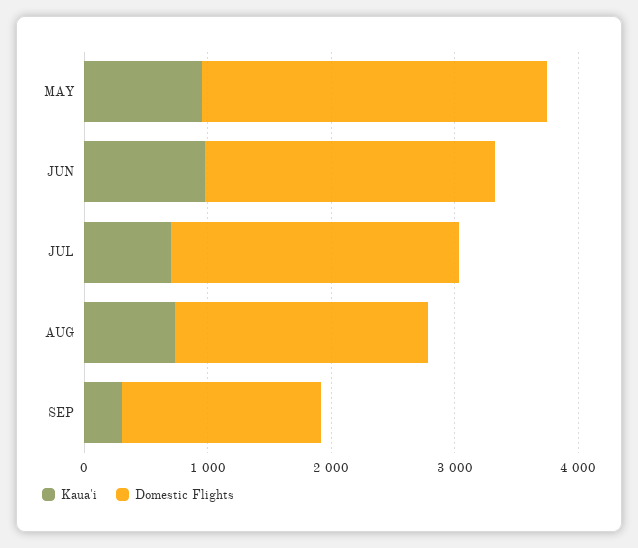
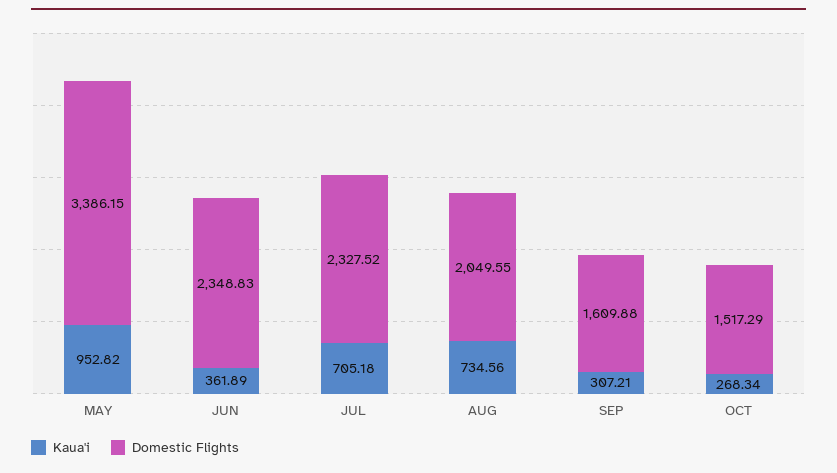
Domestic Flights, MAY: 2800 -> 3386.15
Kaua'i, JUN: 1000 -> 361.89
Kaua'i, OCT: none -> 268.34
Domestic Flights, OCT: none -> 1517.29

